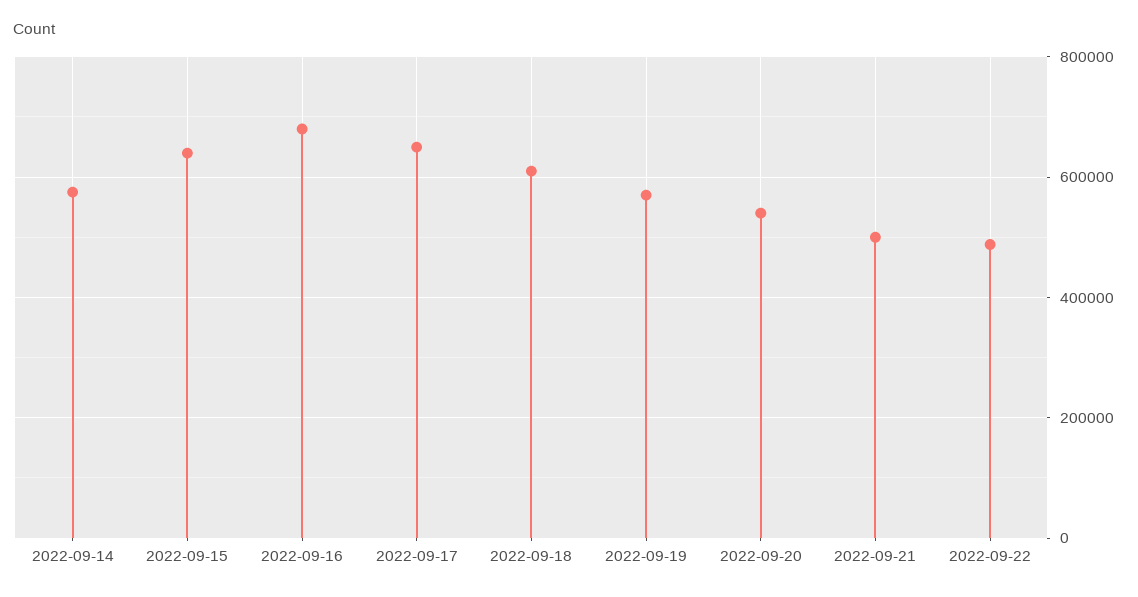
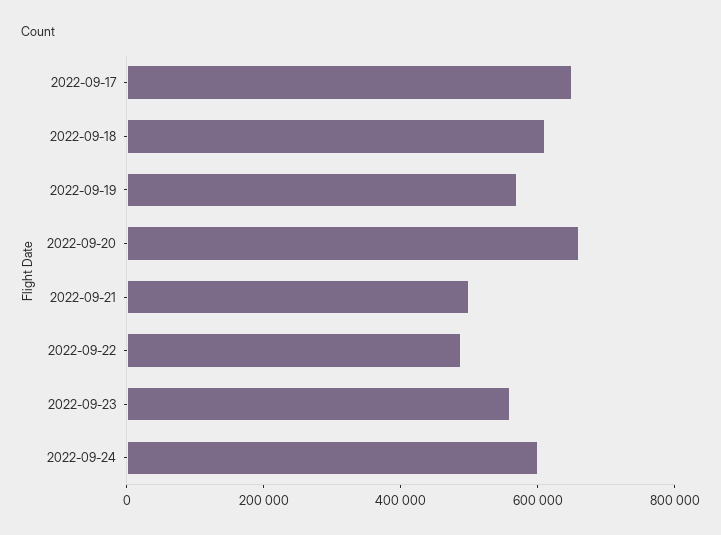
2022-09-14: 580000 -> none
2022-09-15: 640000 -> none
2022-09-16: 680000 -> none
2022-09-20: 540000 -> 650000
2022-09-23: none -> 550000
2022-09-24: none -> 600000

